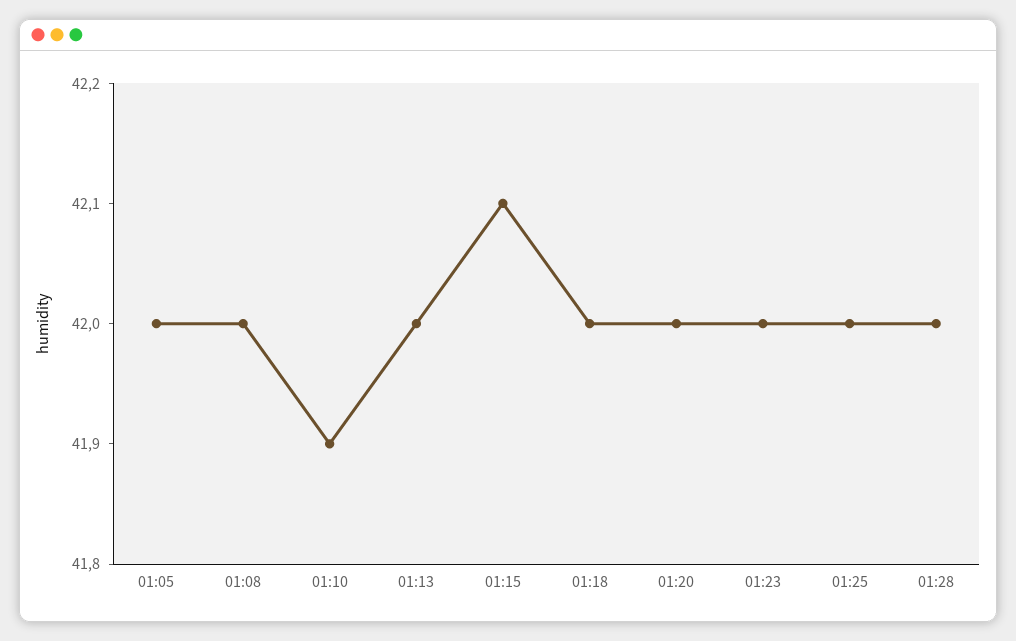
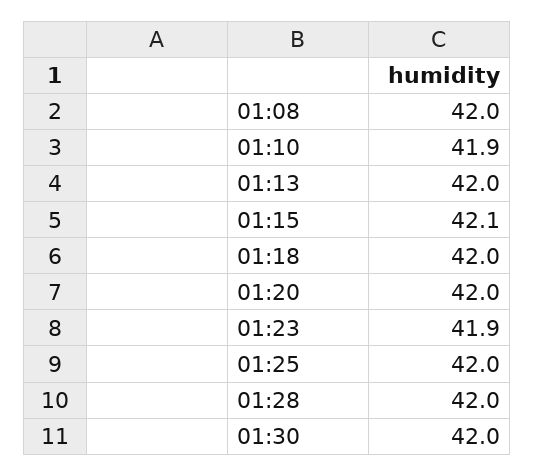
01:05: 42 -> none
01:23: 42 -> 41.9
01:30: none -> 42

